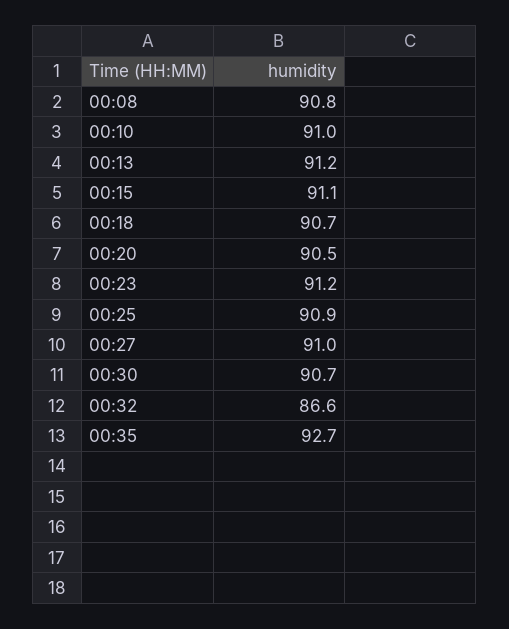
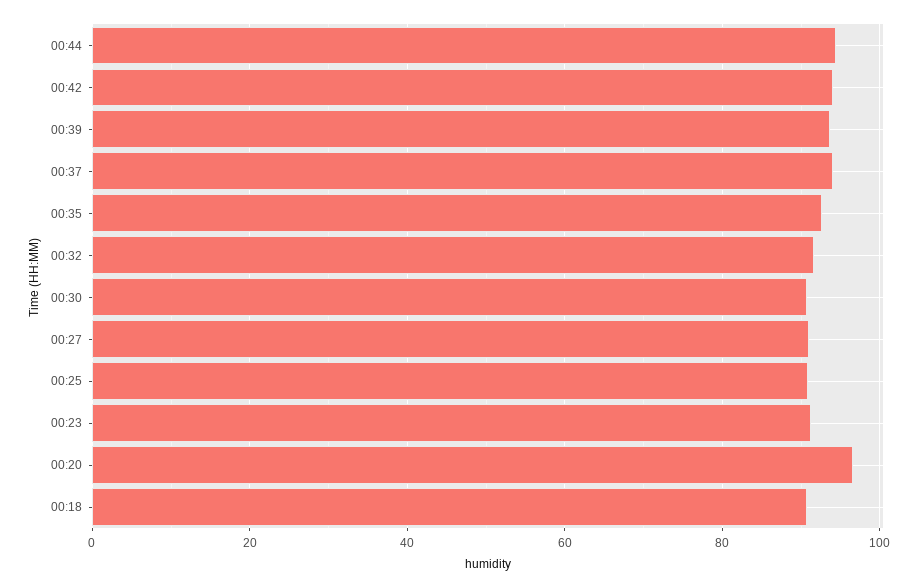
00:08: 90.8 -> none
00:10: 91 -> none
00:13: 91.2 -> none
00:15: 91.1 -> none
00:20: 90.5 -> 96
00:32: 86.6 -> 92
00:44: none -> 94
00:42: none -> 94
00:39: none -> 94
00:37: none -> 94

